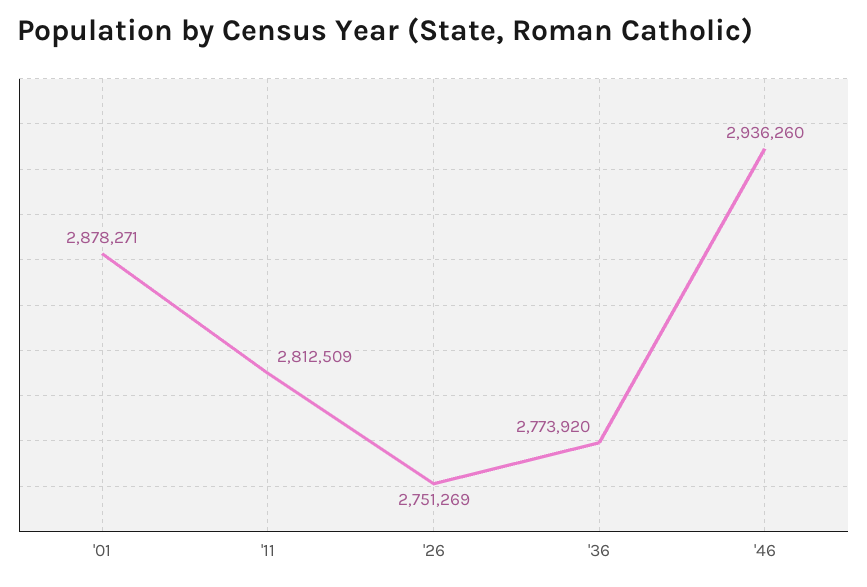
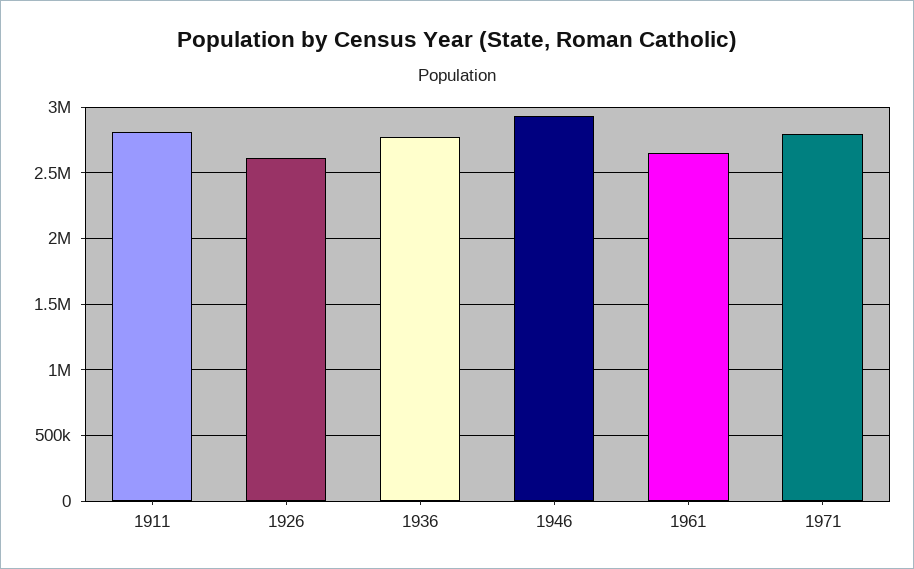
'01: 2878271 -> none
'26: 2751269 -> 2600000
1961: none -> 2650000
1971: none -> 2800000

